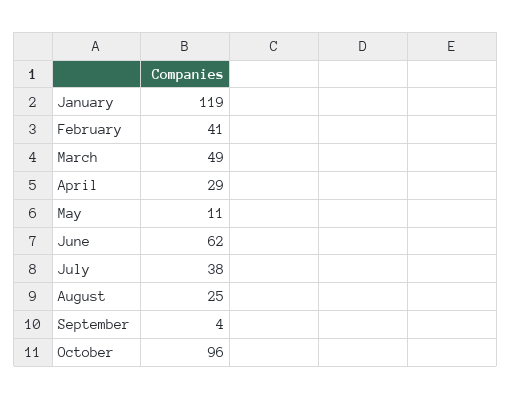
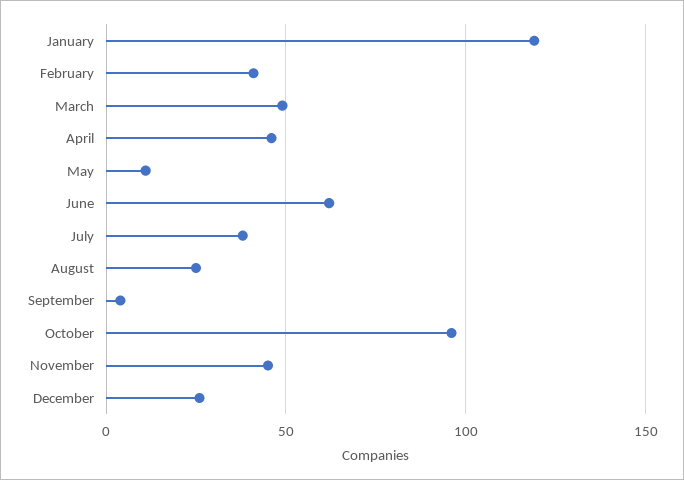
April: 29 -> 45
November: none -> 45
December: none -> 25

